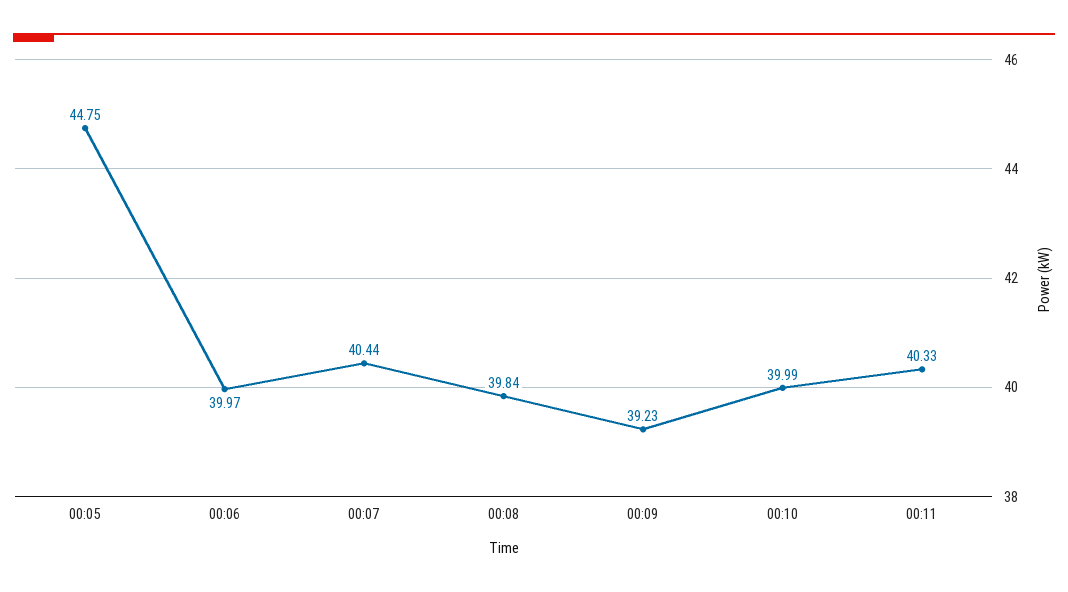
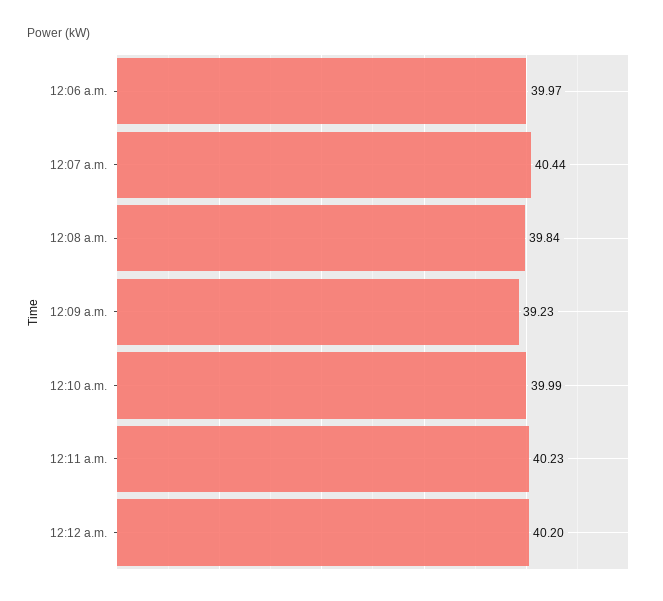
00:05: 44.75 -> none
00:11: 40.33 -> 40.23
12:12 a.m.: none -> 40.2

